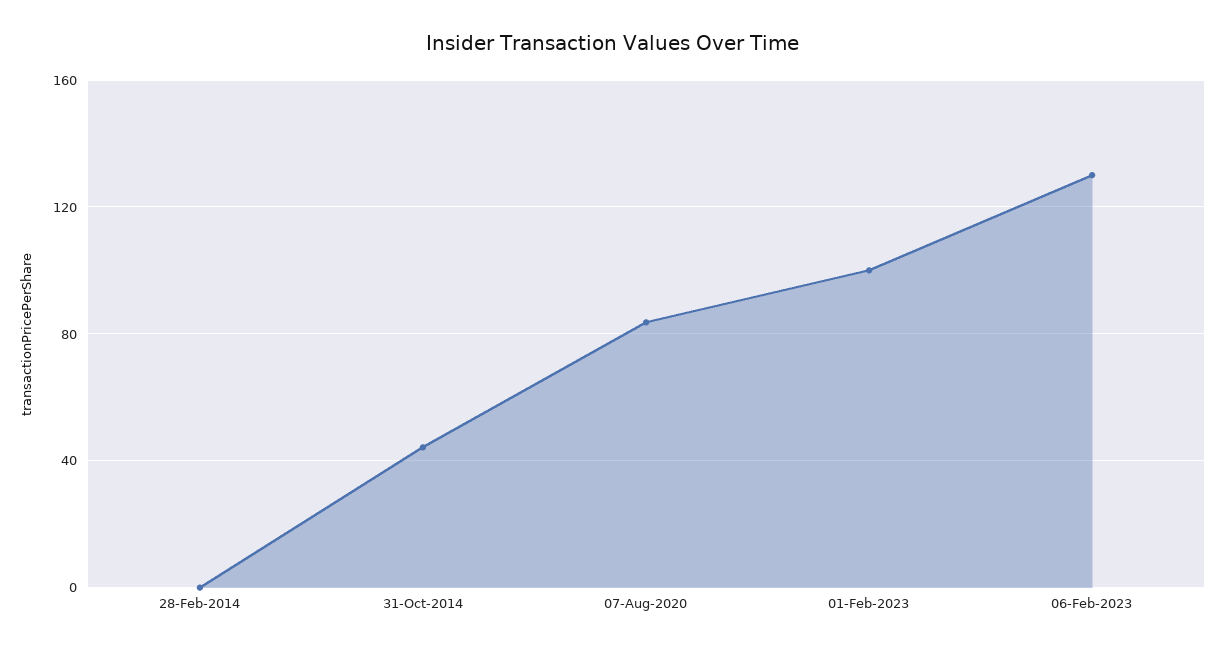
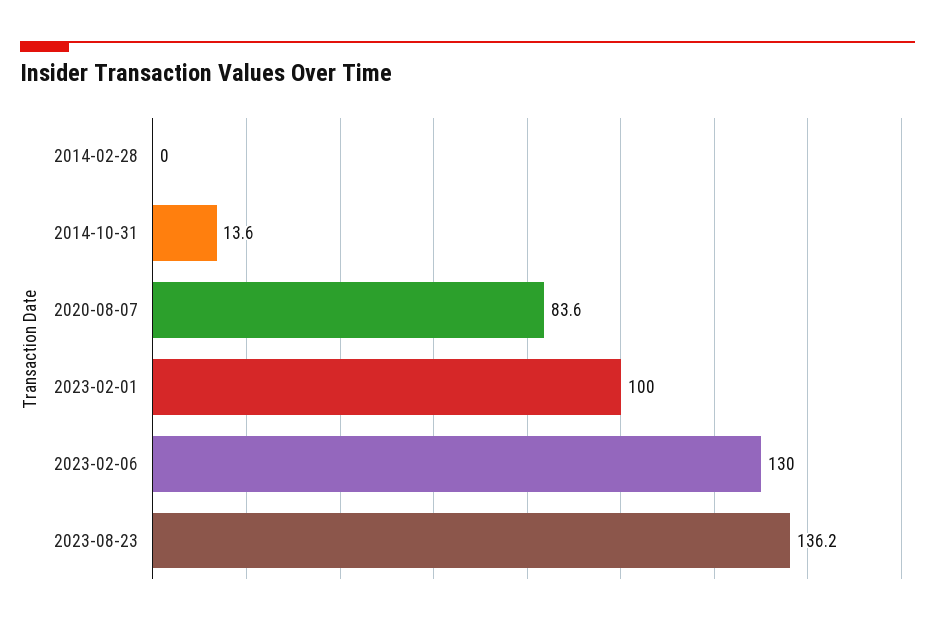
31-Oct-2014: 45 -> 13.6
2023-08-23: none -> 136.2

